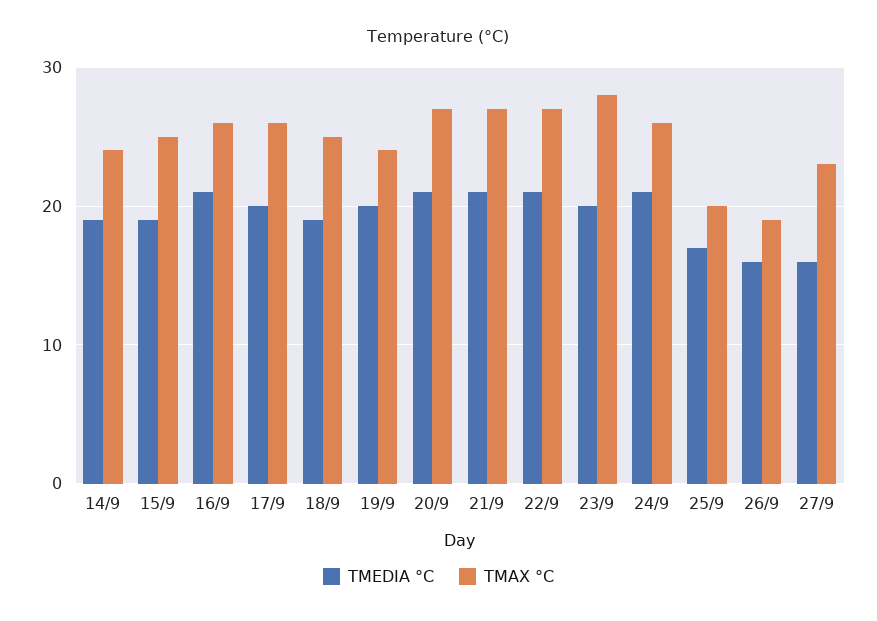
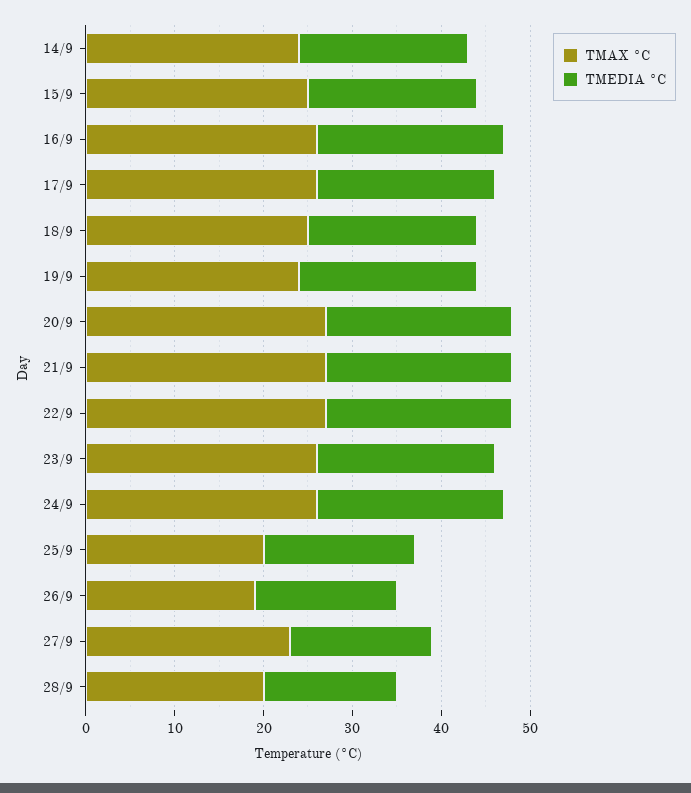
TMAX °C, 23/9: 28 -> 26
TMAX °C, 28/9: none -> 20
TMEDIA °C, 28/9: none -> 15

